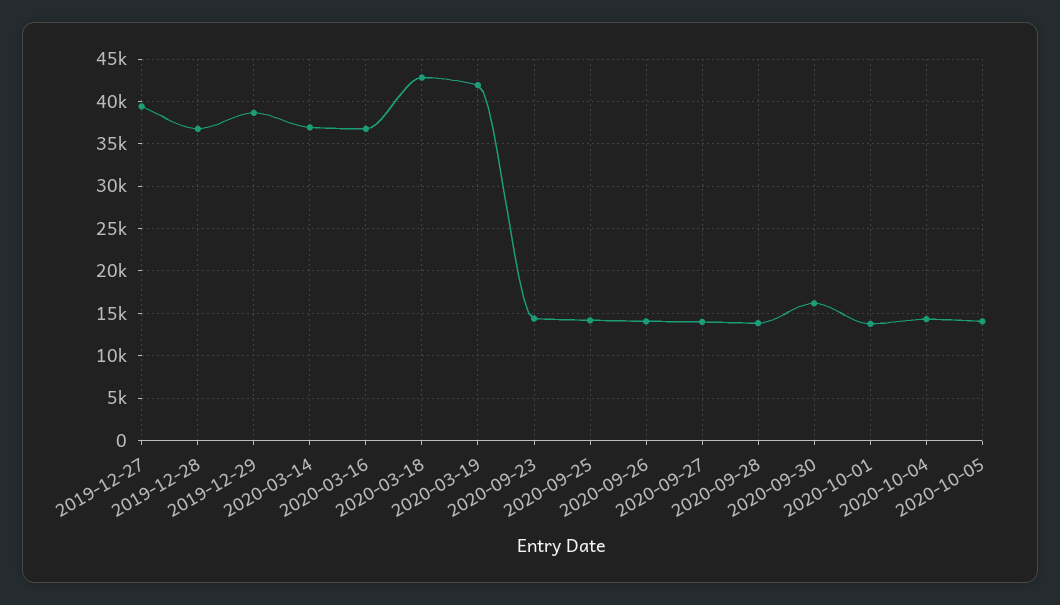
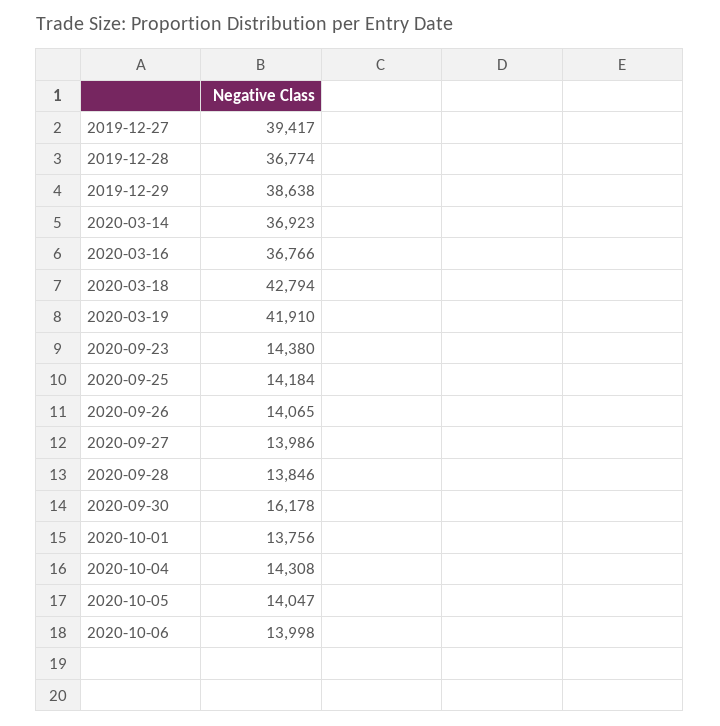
2020-10-06: none -> 13998

